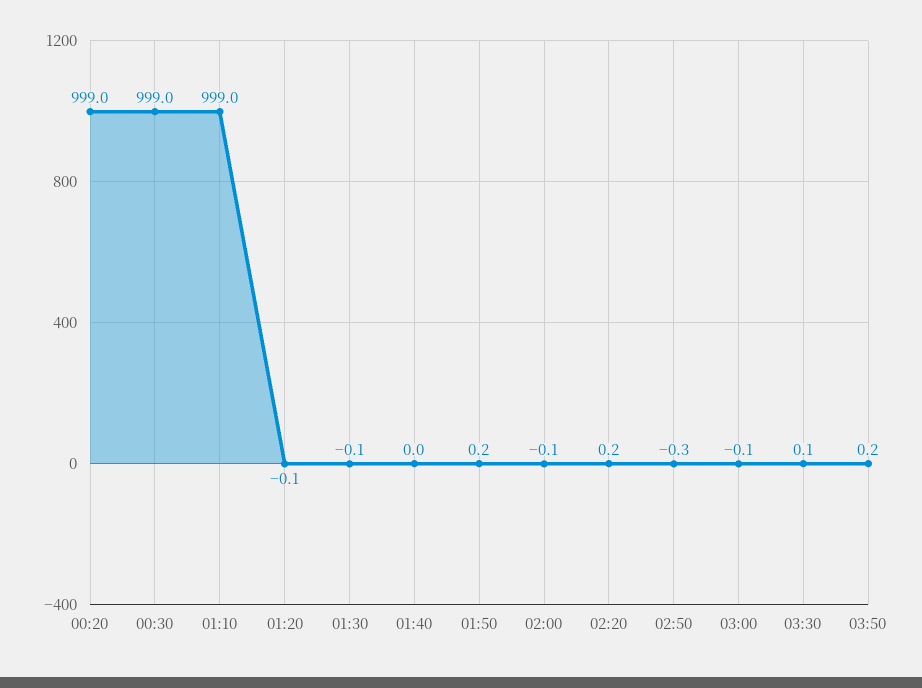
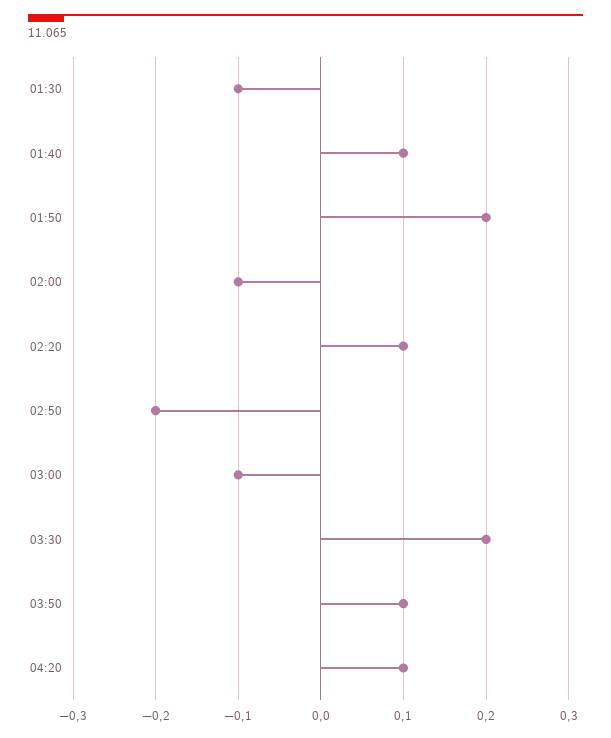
00:20: 999 -> none
00:30: 999 -> none
01:10: 999 -> none
01:20: -0.1 -> none
01:40: 0 -> 0.1
02:20: 0.2 -> 0.1
02:50: -0.3 -> -0.2
03:30: 0.1 -> 0.2
03:50: 0.2 -> 0.1
04:20: none -> 0.1

